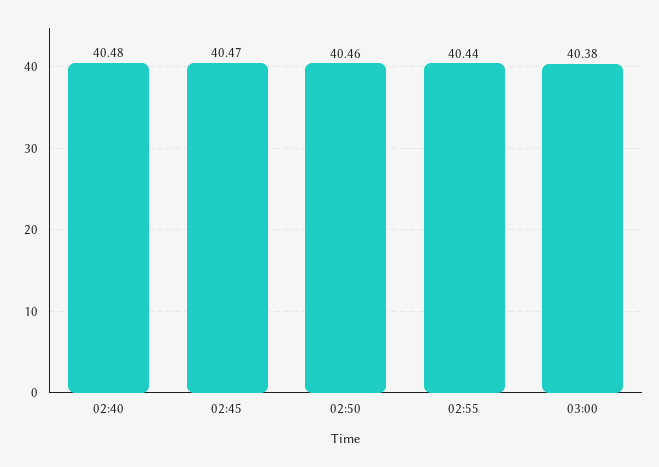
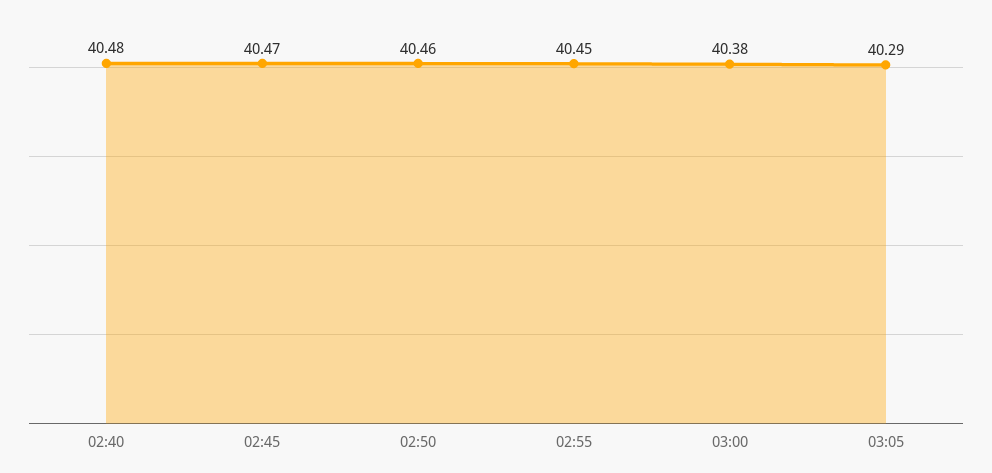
02:55: 40.44 -> 40.45
03:05: none -> 40.29

